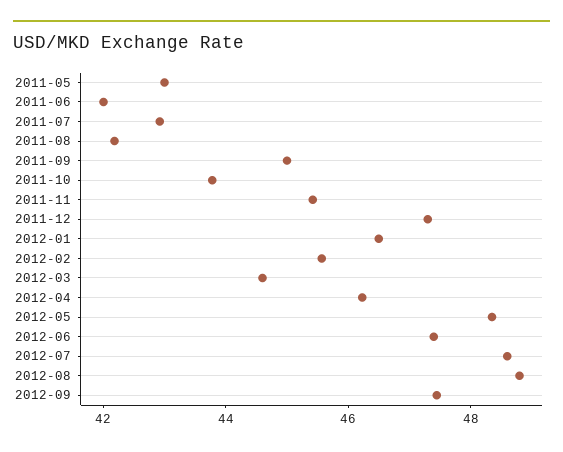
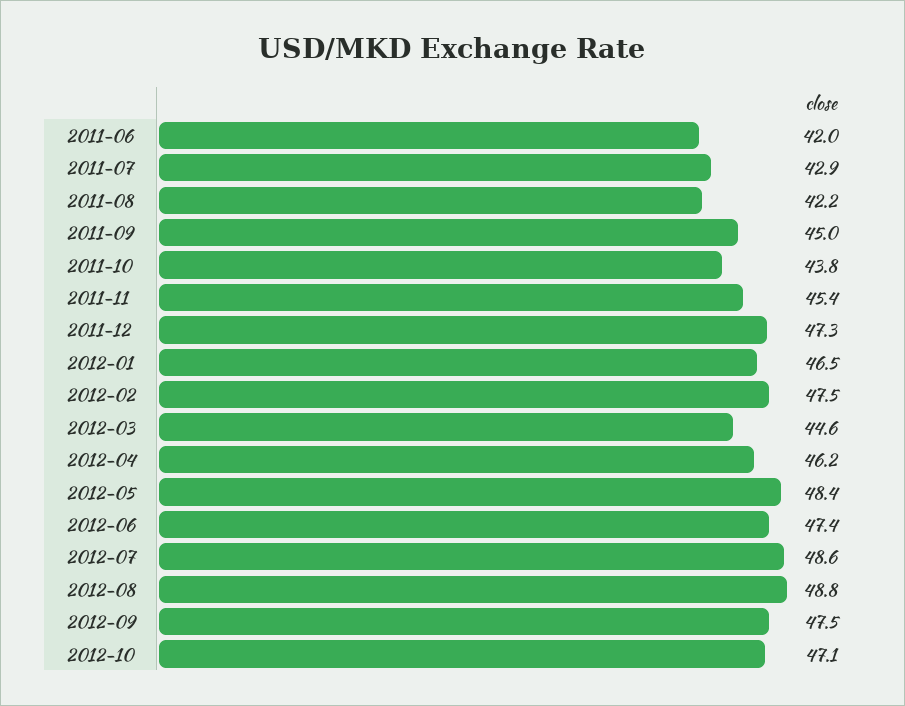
2011-05: 43 -> none
2012-02: 45.5 -> 47.5
2012-10: none -> 47.1

